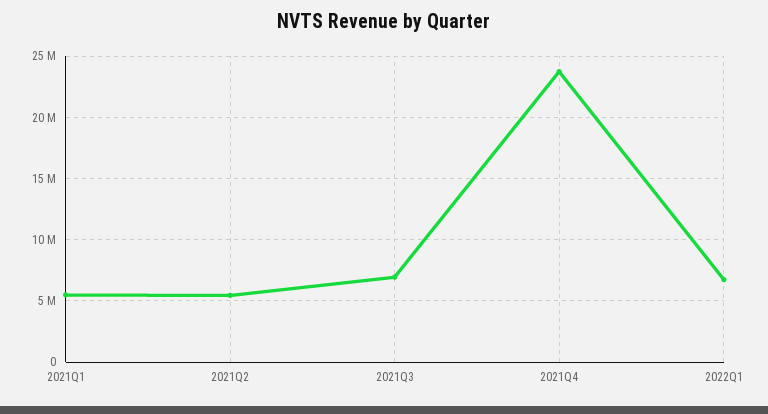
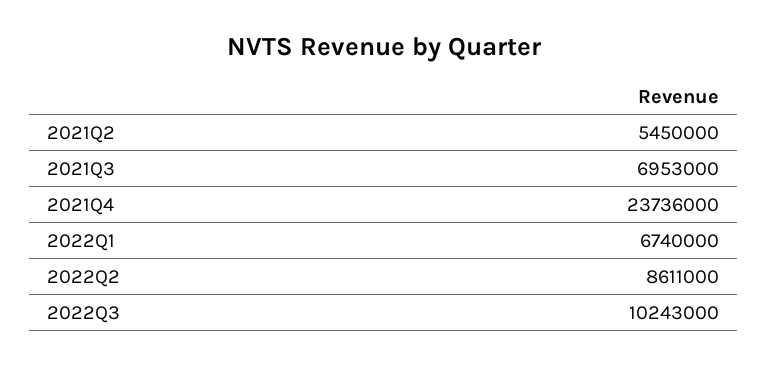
2021Q1: 5500000 -> none
2022Q2: none -> 8611000
2022Q3: none -> 10243000

